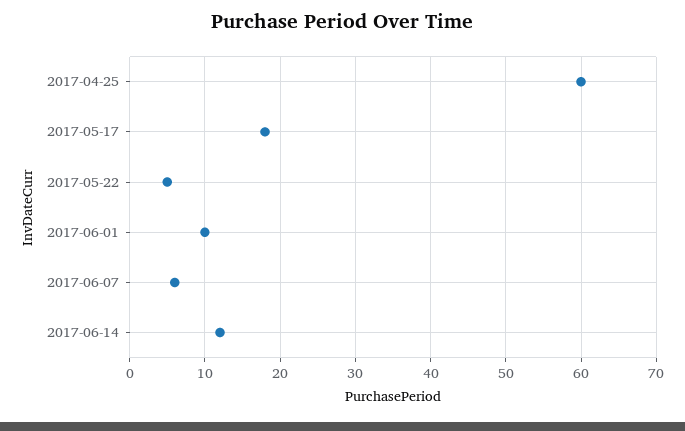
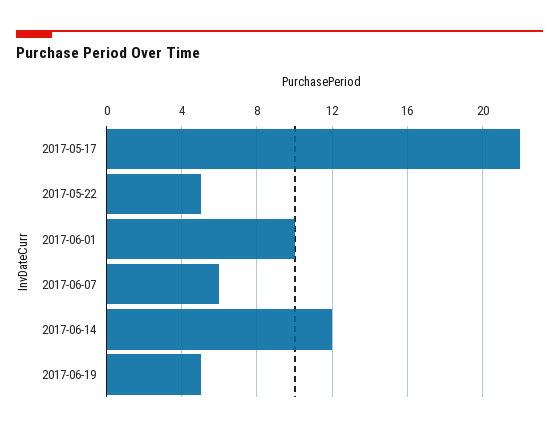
2017-04-25: 60 -> none
2017-05-17: 18 -> 22
2017-06-19: none -> 5

